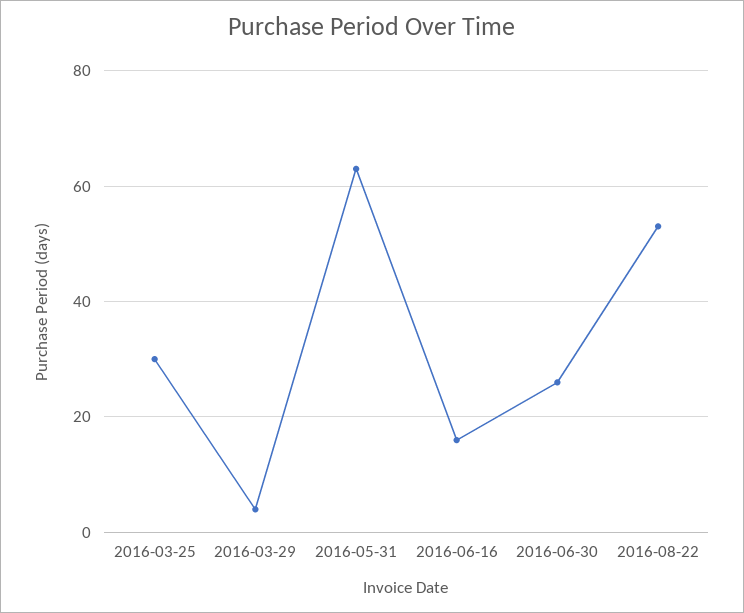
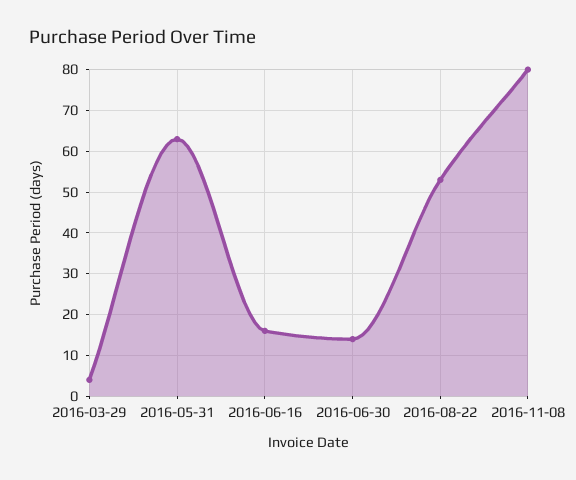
2016-03-25: 30 -> none
2016-06-30: 25 -> 15
2016-11-08: none -> 80

